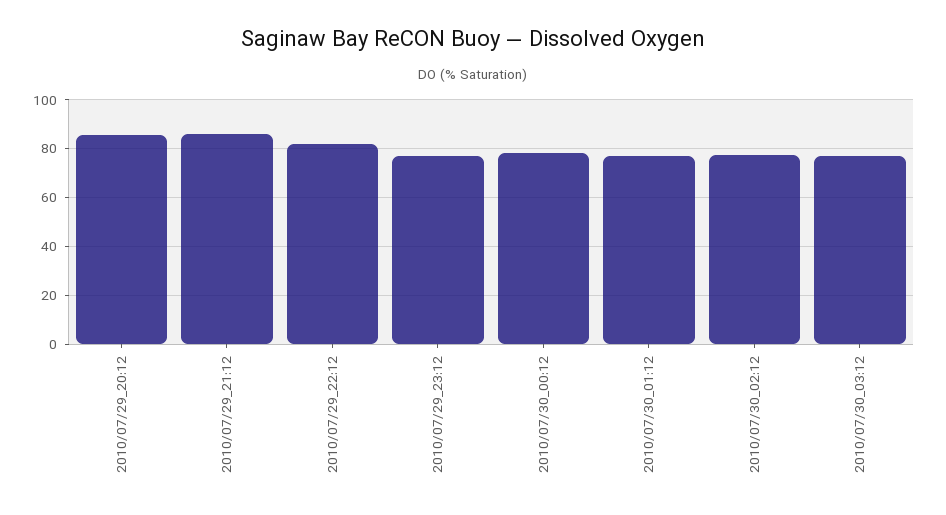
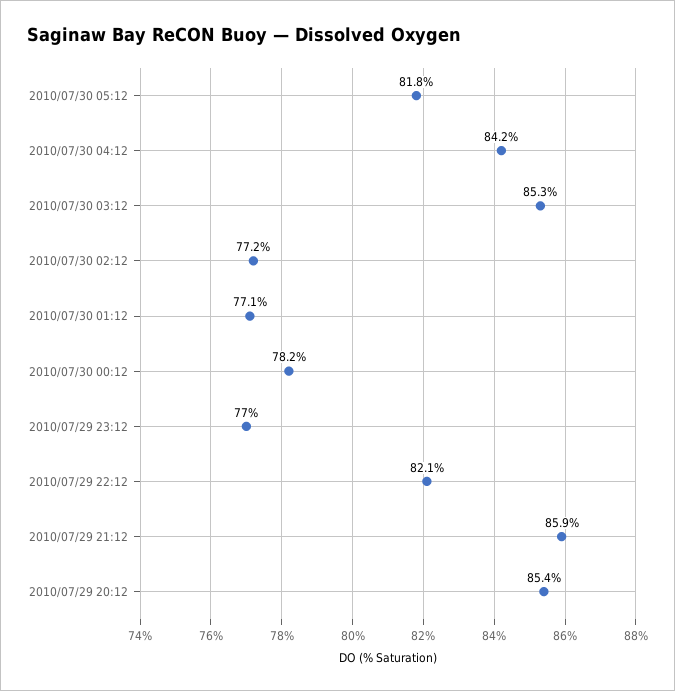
2010/07/30_03:12: 77.5 -> 85.3
2010/07/30 05:12: none -> 81.8
2010/07/30 04:12: none -> 84.2

